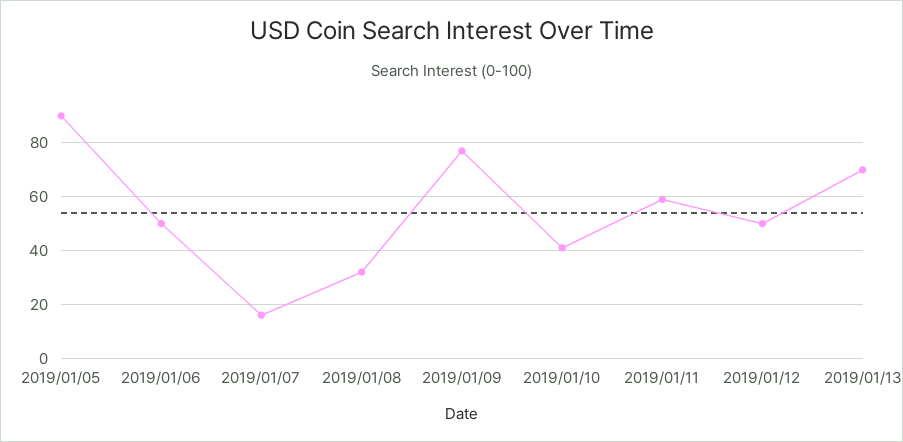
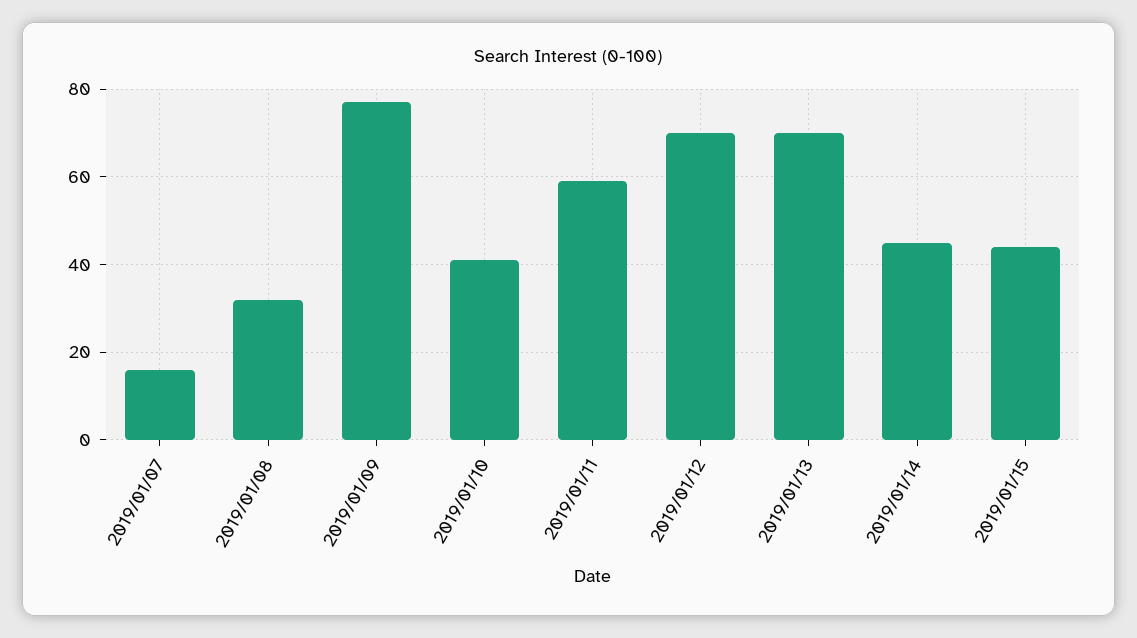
2019/01/05: 90 -> none
2019/01/06: 50 -> none
2019/01/12: 50 -> 70
2019/01/14: none -> 45
2019/01/15: none -> 45

